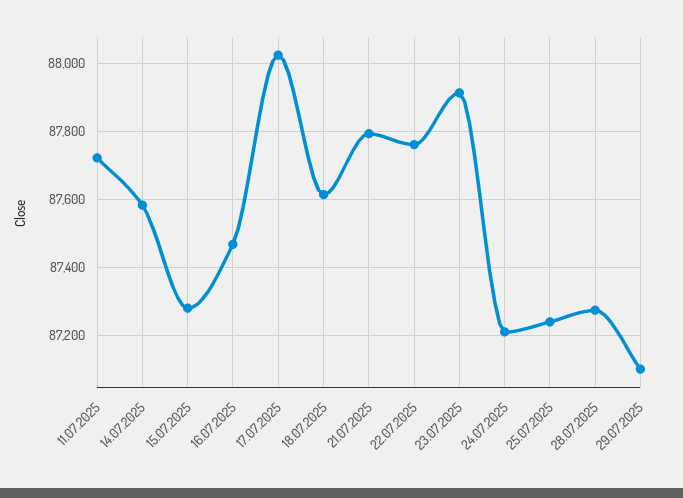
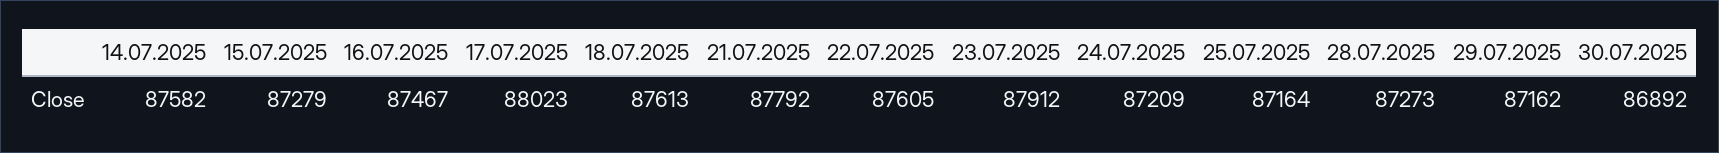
11.07.2025: 87720 -> none
22.07.2025: 87760 -> 87605
25.07.2025: 87240 -> 87164
29.07.2025: 87100 -> 87162
30.07.2025: none -> 86892

